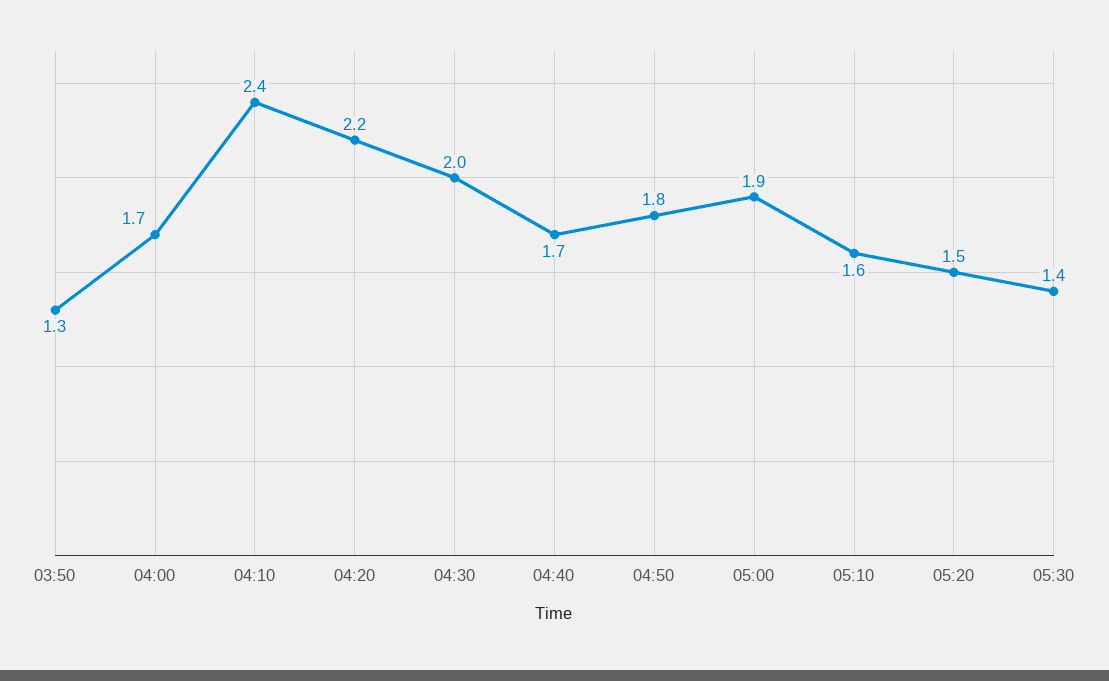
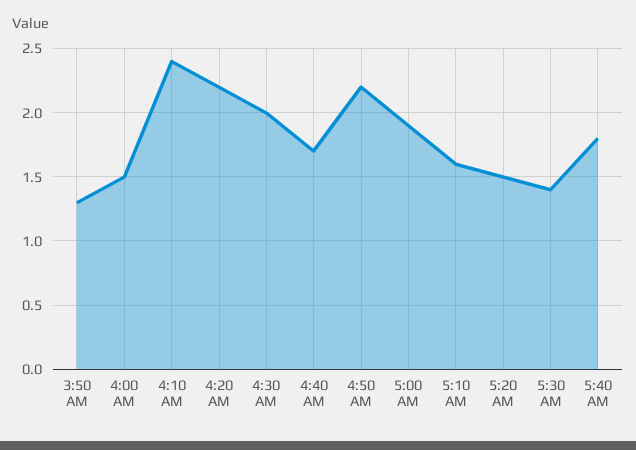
04:00: 1.7 -> 1.5
04:50: 1.8 -> 2.2
5:40 AM: none -> 1.8

